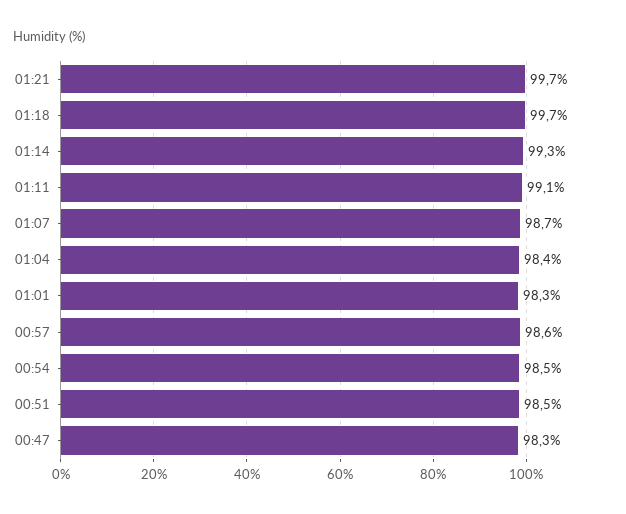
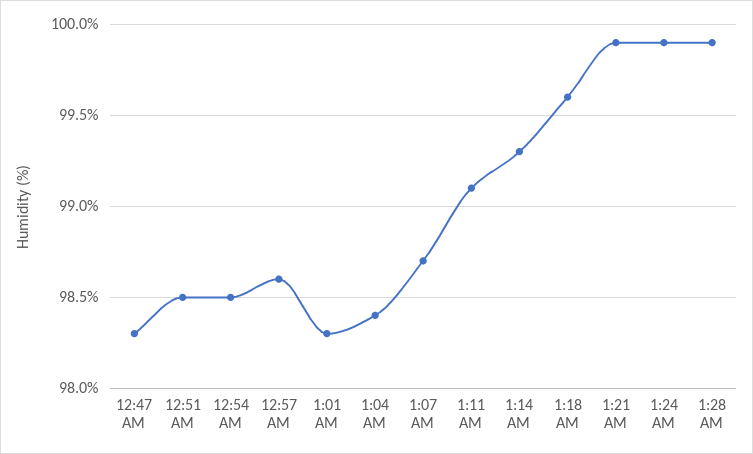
01:21: 99.7 -> 99.9
01:18: 99.7 -> 99.6
1:24 AM: none -> 99.9
1:28 AM: none -> 99.9

